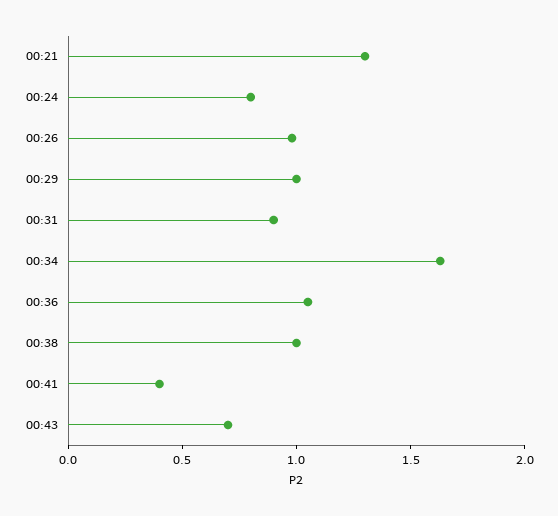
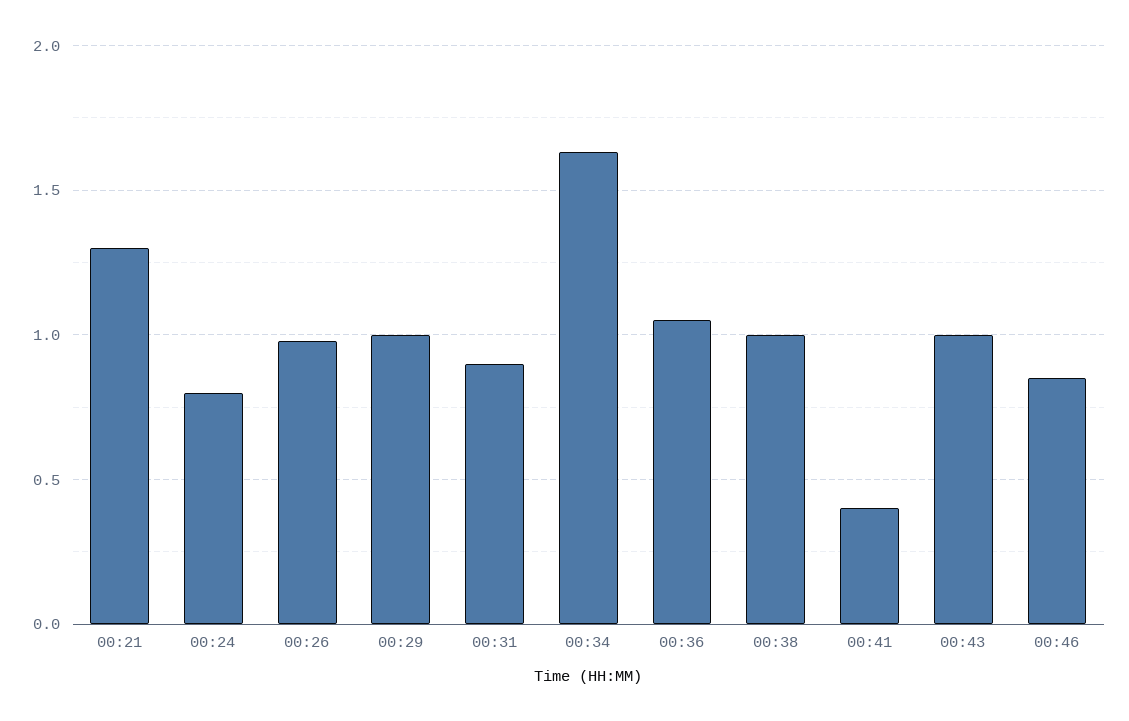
00:43: 0.7 -> 1
00:46: none -> 0.85

